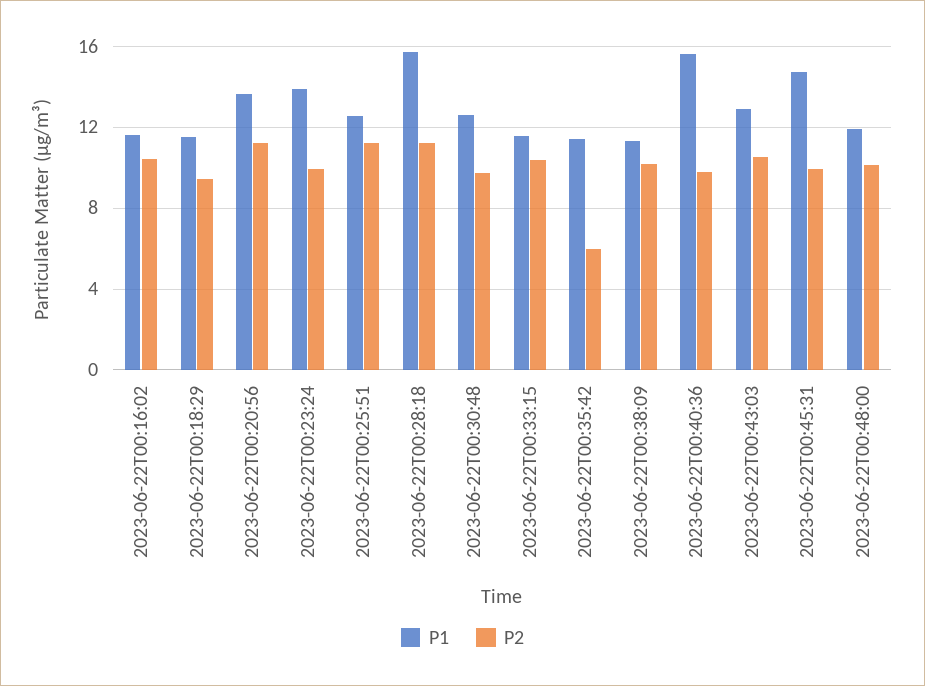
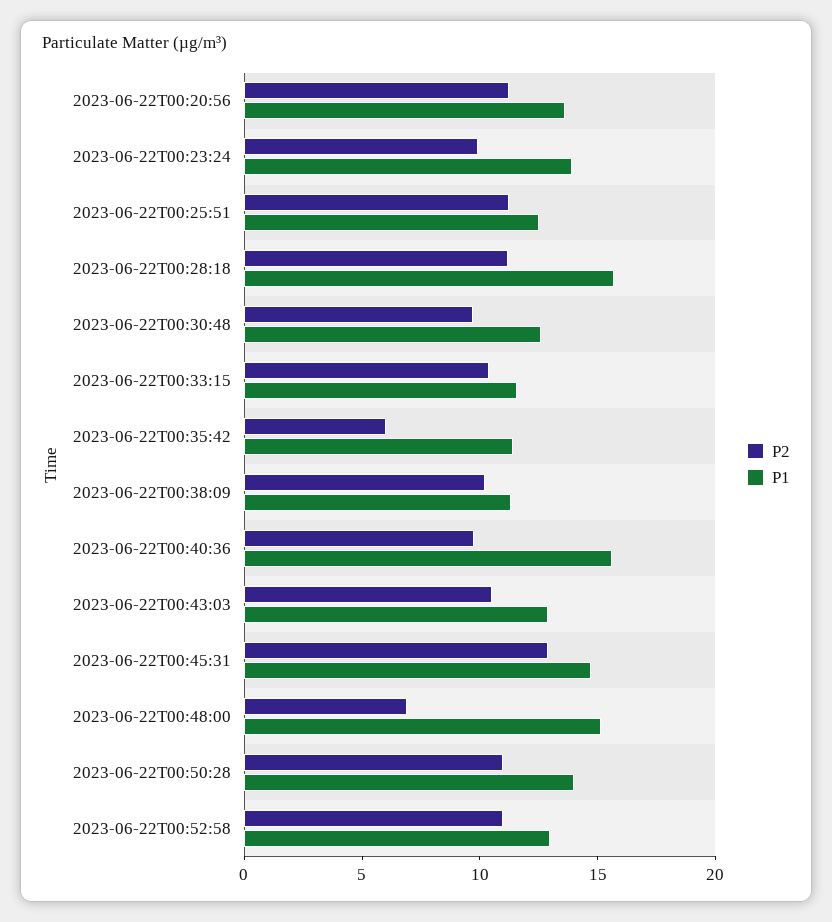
P1, 2023-06-22T00:16:02: 11.5 -> none
P2, 2023-06-22T00:16:02: 10.5 -> none
P1, 2023-06-22T00:18:29: 11.5 -> none
P2, 2023-06-22T00:18:29: 9.5 -> none
P2, 2023-06-22T00:45:31: 10 -> 13
P1, 2023-06-22T00:48:00: 12 -> 15
P2, 2023-06-22T00:48:00: 10 -> 7
P2, 2023-06-22T00:50:28: none -> 11
P1, 2023-06-22T00:50:28: none -> 14
P2, 2023-06-22T00:52:58: none -> 11
P1, 2023-06-22T00:52:58: none -> 13

